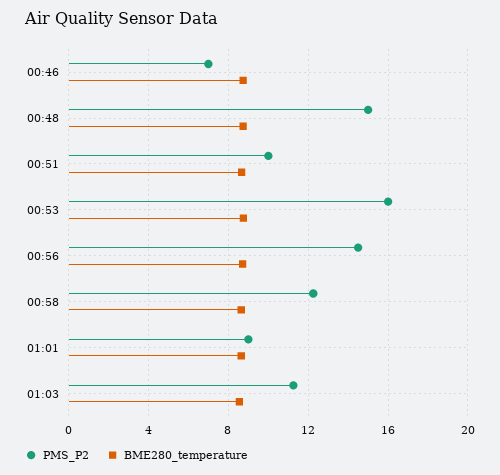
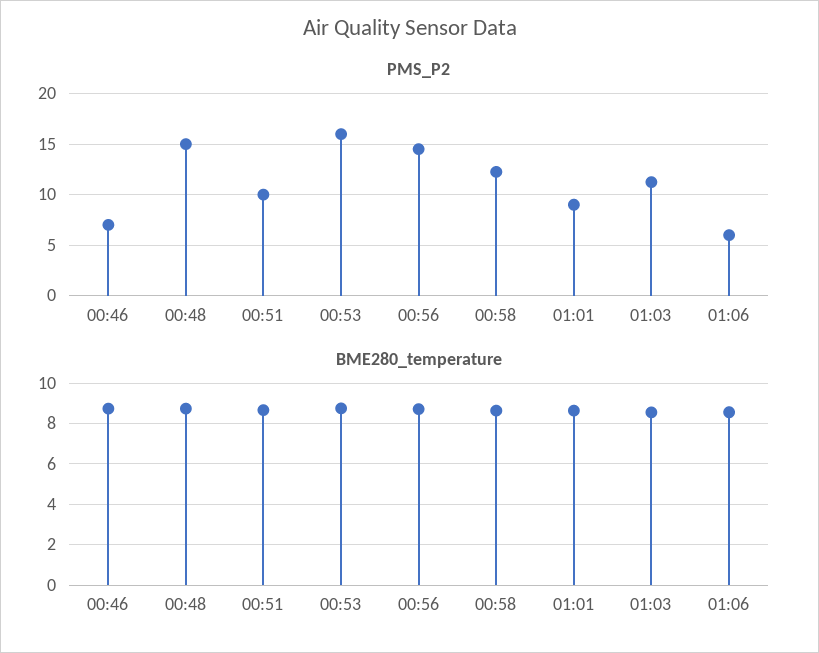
PMS_P2, 01:06: none -> 6
BME280_temperature, 01:06: none -> 8.5

